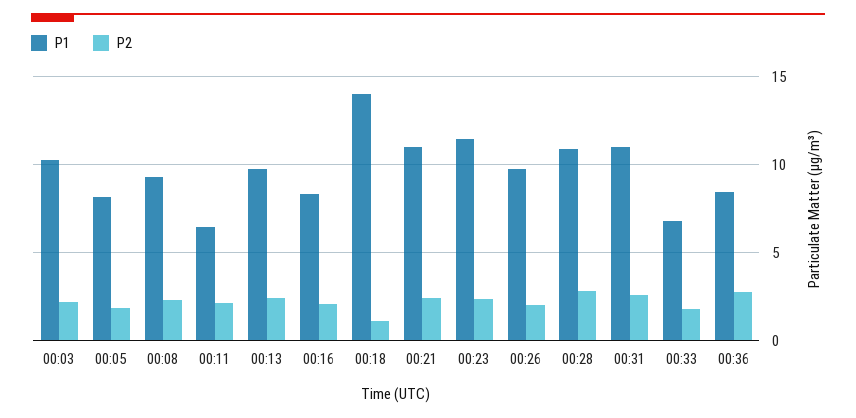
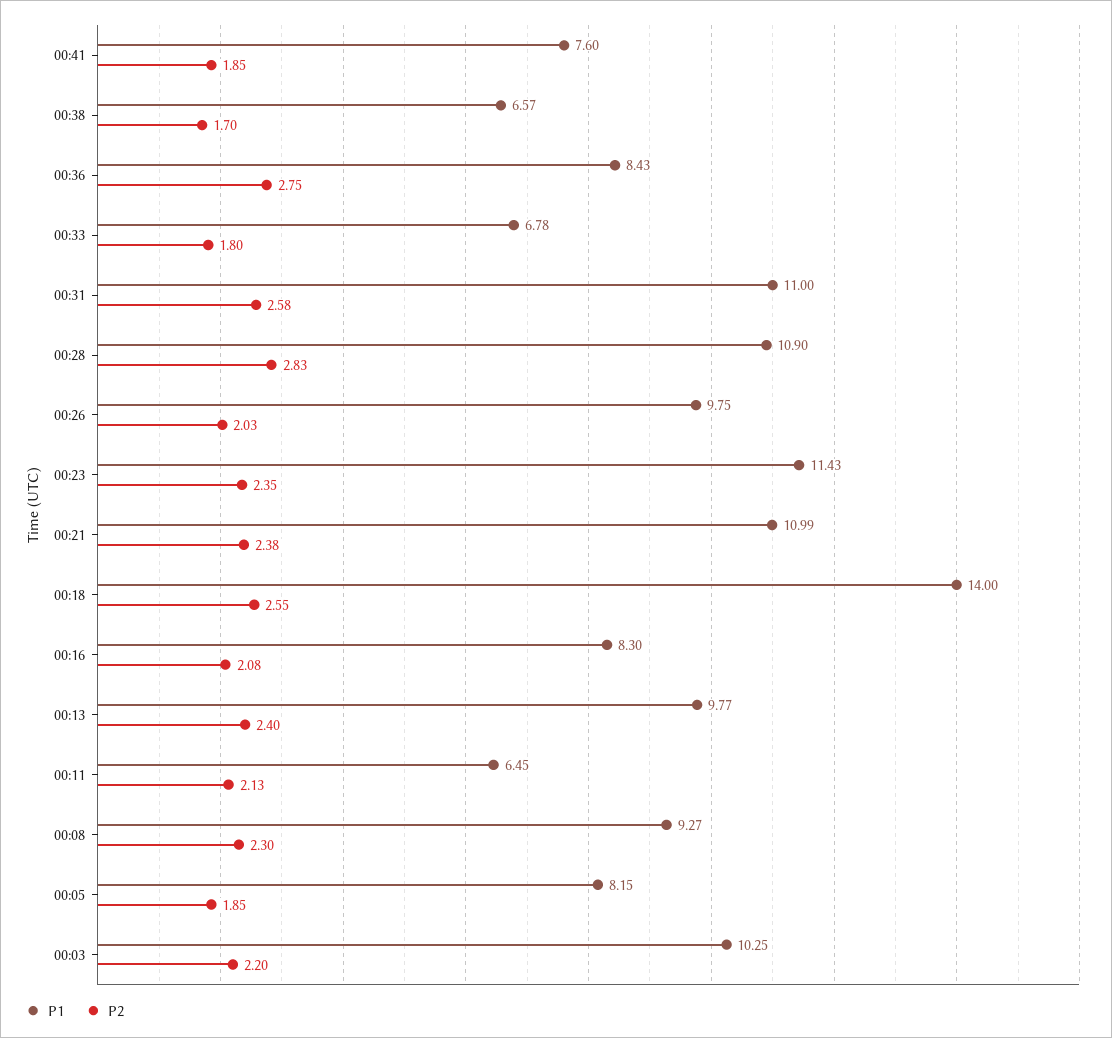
P2, 00:18: 1 -> 2.55
P1, 00:41: none -> 7.6
P2, 00:41: none -> 1.85
P1, 00:38: none -> 6.57
P2, 00:38: none -> 1.7

